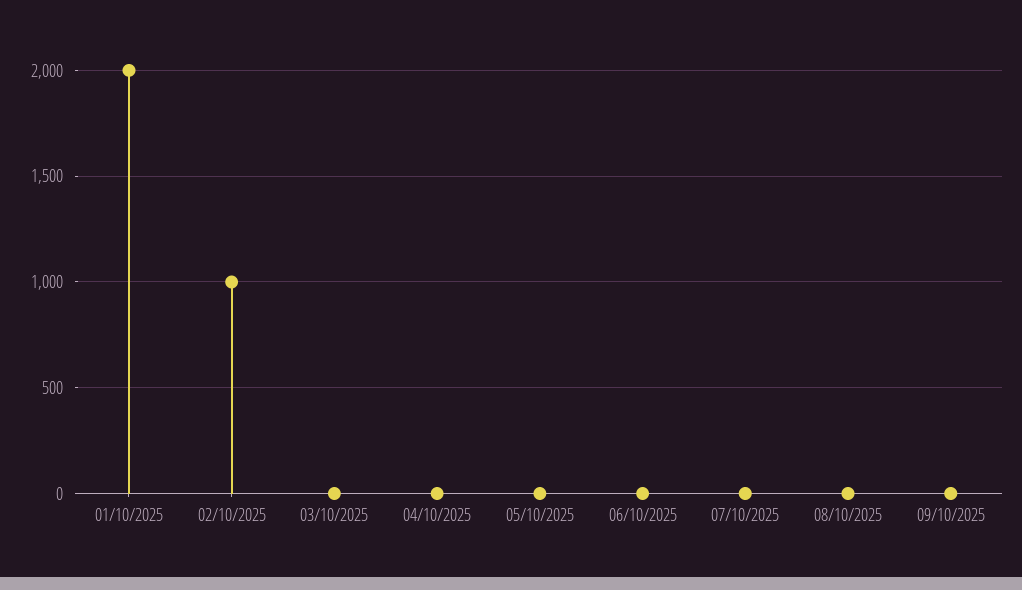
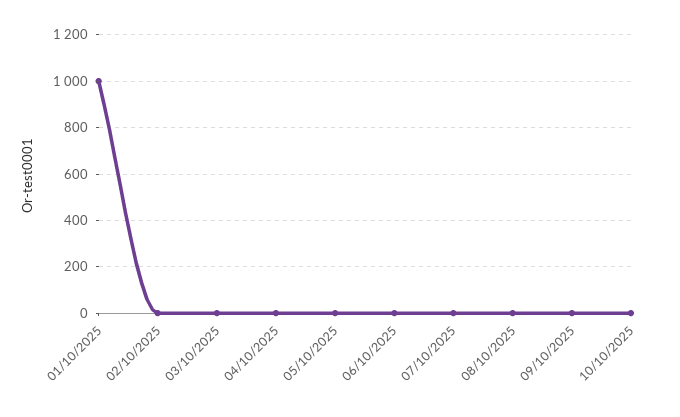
01/10/2025: 2000 -> 1000
02/10/2025: 1000 -> 0
10/10/2025: none -> 0

